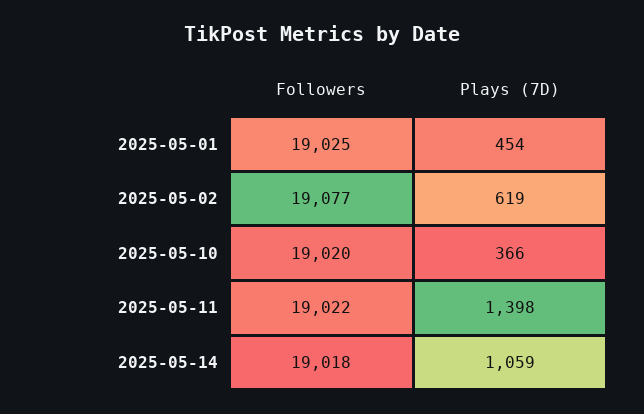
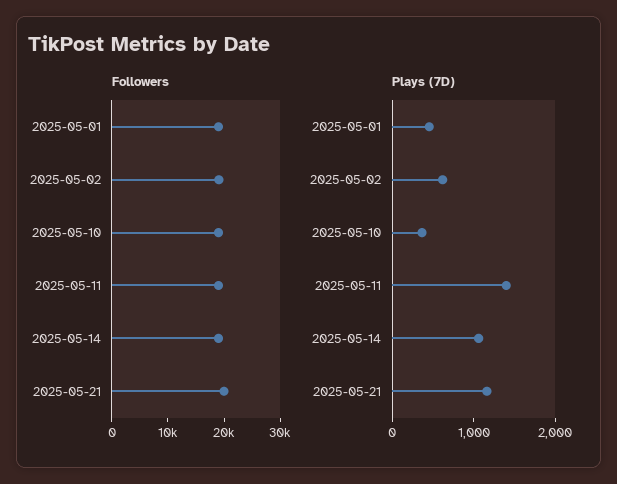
Followers, 2025-05-21: none -> 20000
Plays (7D), 2025-05-21: none -> 1200

